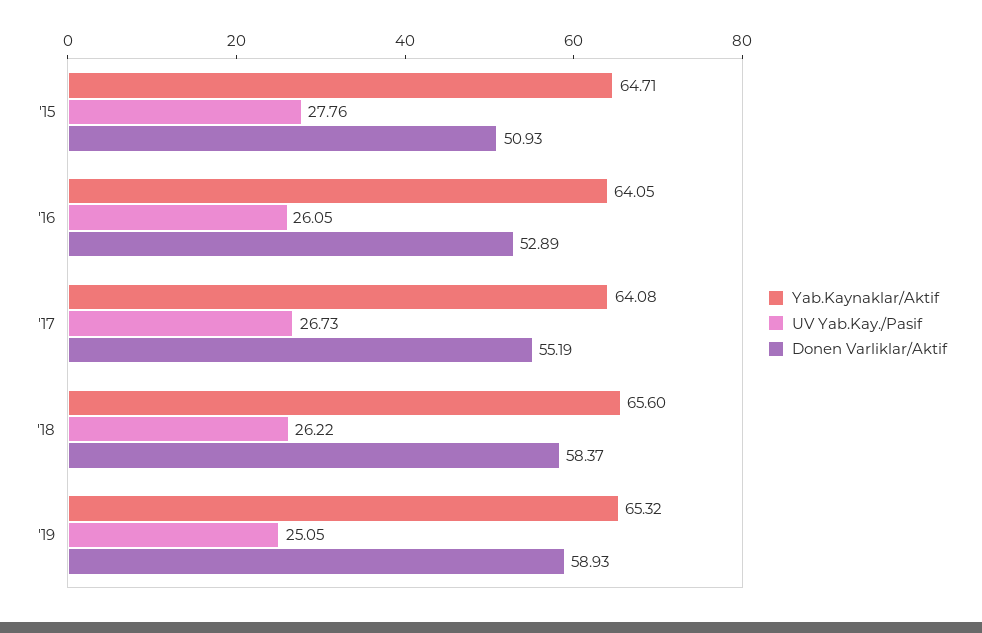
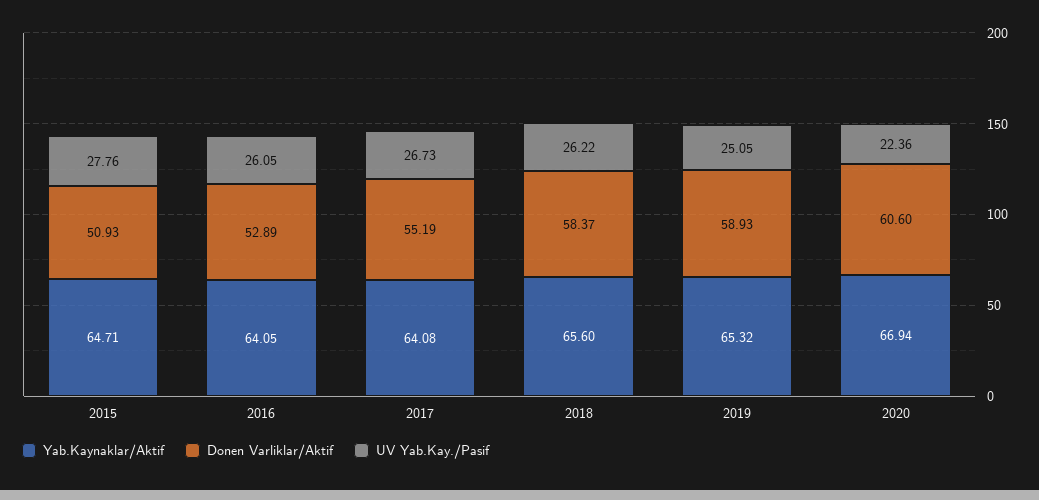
Yab.Kaynaklar/Aktif, 2020: none -> 66.94
Donen Varliklar/Aktif, 2020: none -> 60.6
UV Yab.Kay./Pasif, 2020: none -> 22.36

